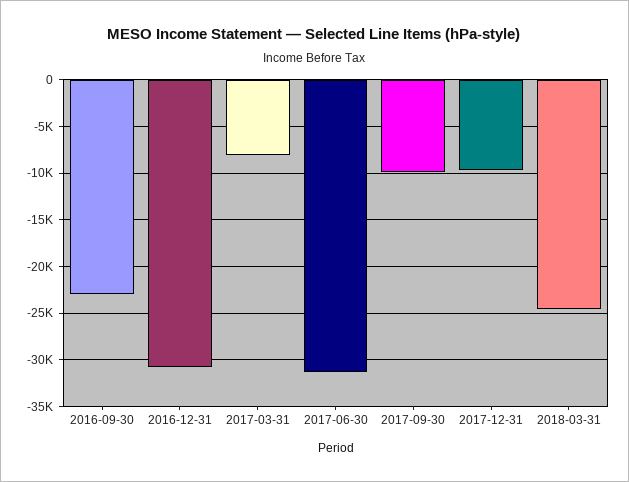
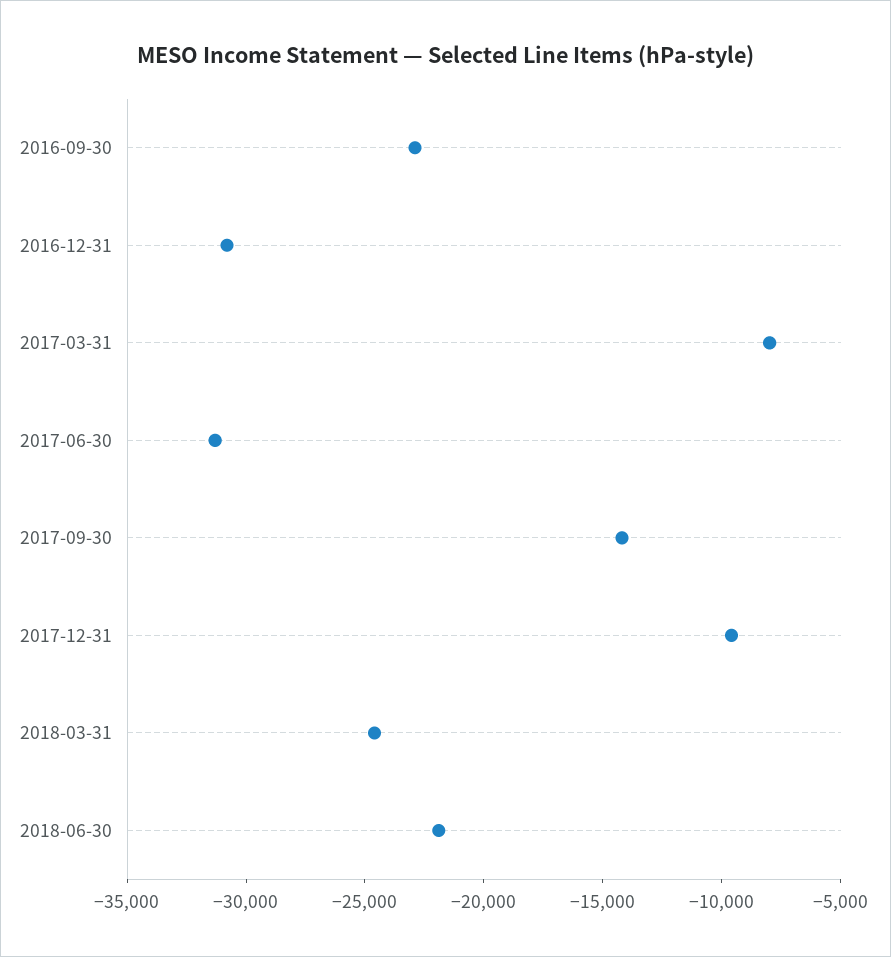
2017-09-30: -10000 -> -14000
2018-06-30: none -> -22000

